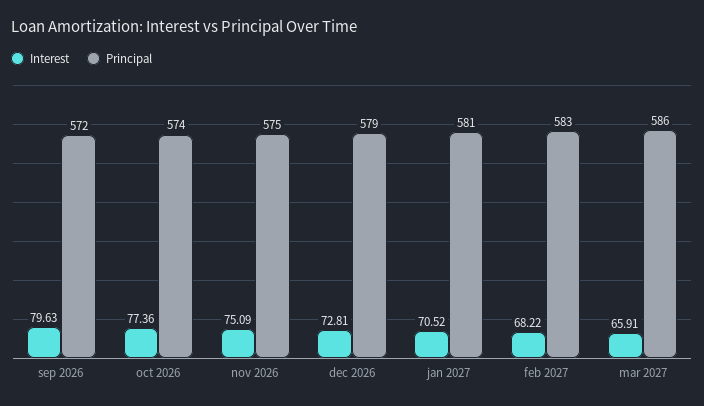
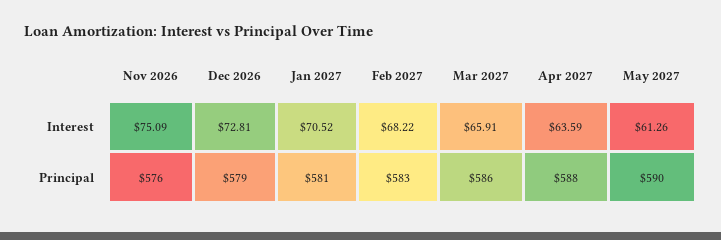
Interest, sep 2026: 79.63 -> none
Principal, sep 2026: 572 -> none
Interest, oct 2026: 77.36 -> none
Principal, oct 2026: 574 -> none
Principal, nov 2026: 575 -> 576
Interest, Apr 2027: none -> 63.59
Interest, May 2027: none -> 61.26
Principal, Apr 2027: none -> 588
Principal, May 2027: none -> 590

